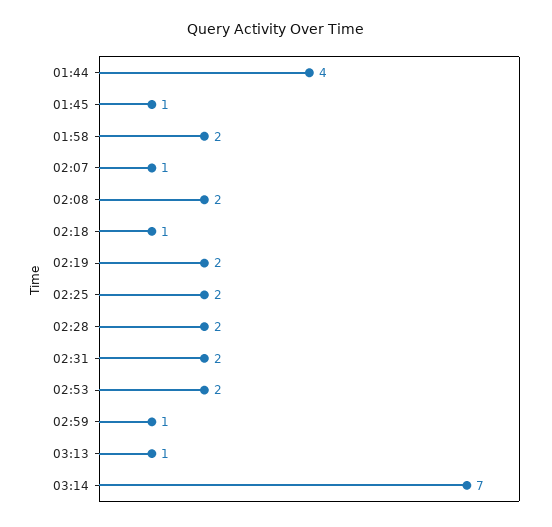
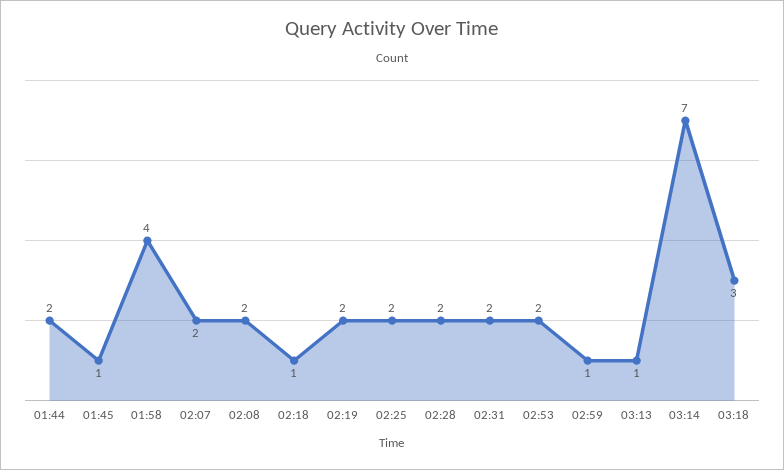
01:44: 4 -> 2
01:58: 2 -> 4
02:07: 1 -> 2
03:18: none -> 3

